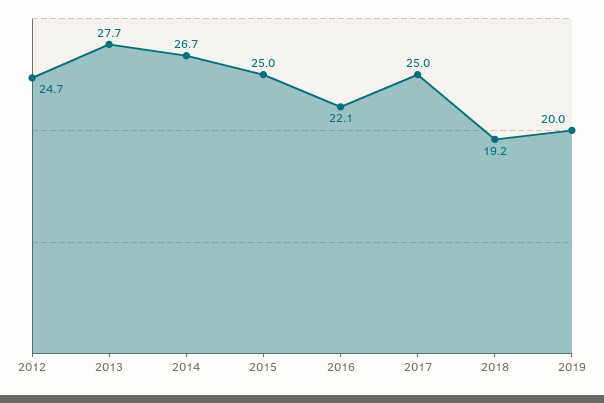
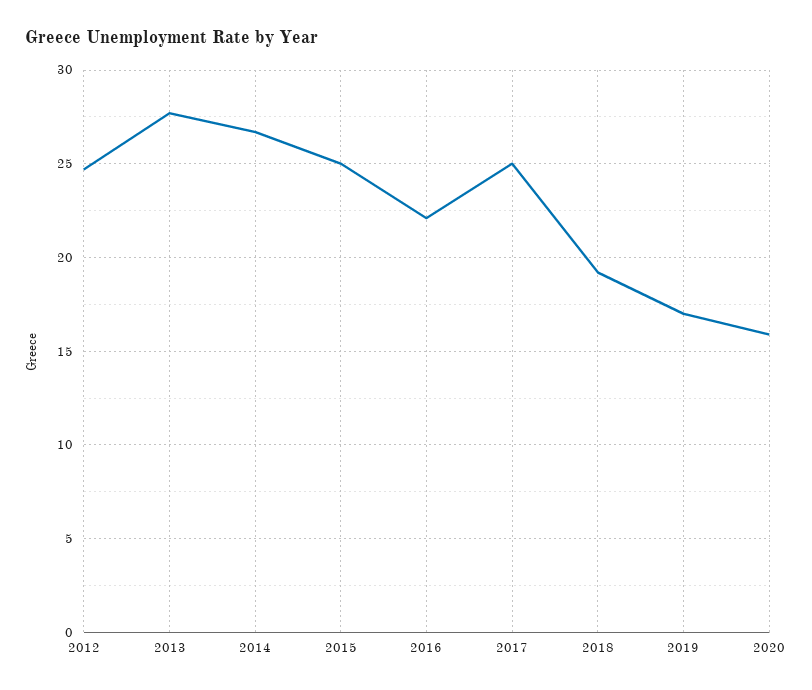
2019: 20 -> 17
2020: none -> 16

